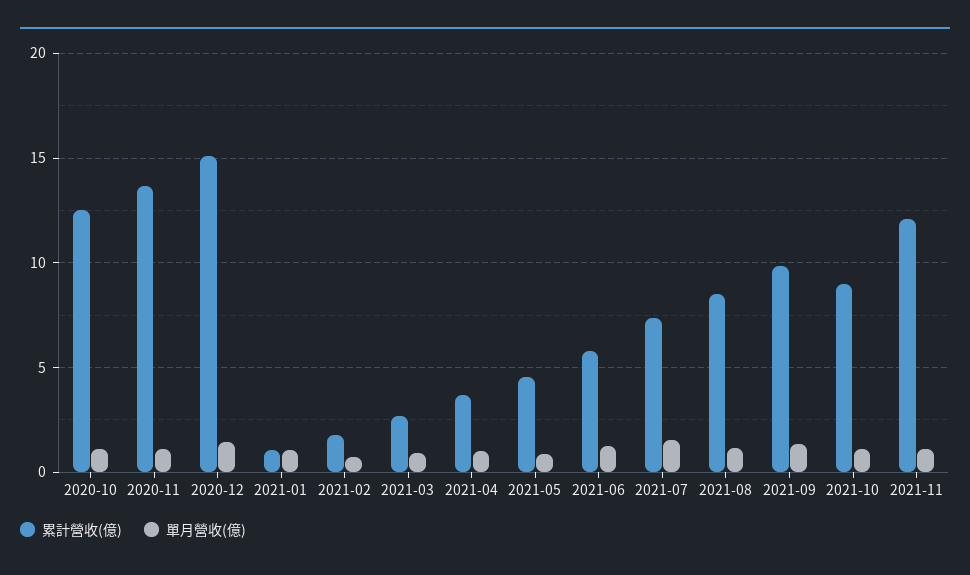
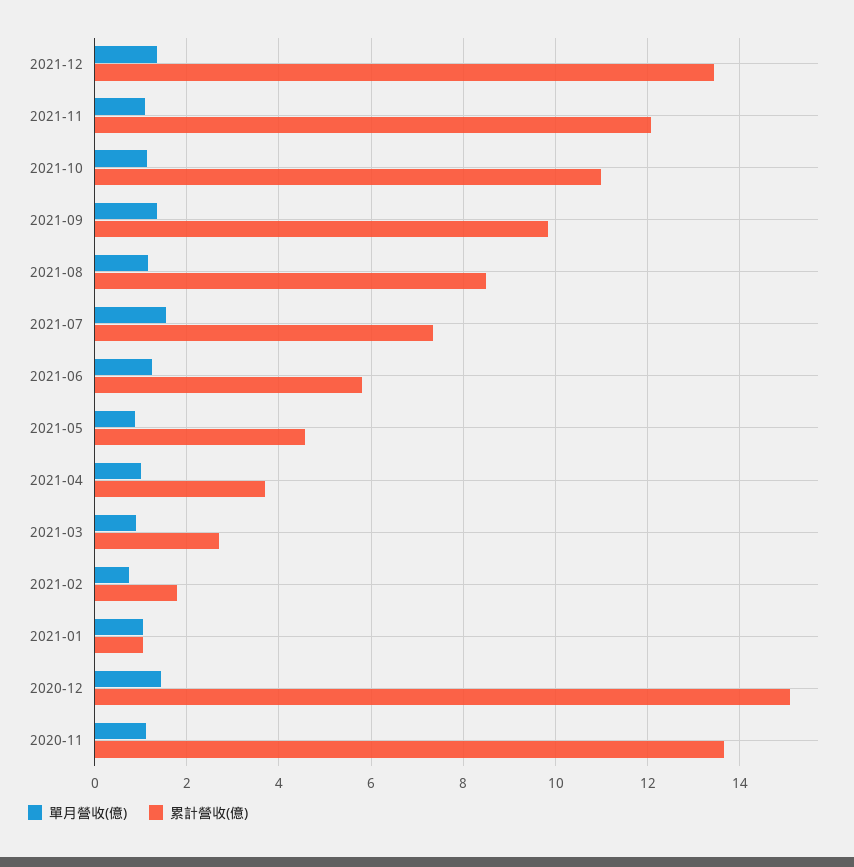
累計營收(億), 2020-10: 12.5 -> none
單月營收(億), 2020-10: 1 -> none
累計營收(億), 2021-10: 9 -> 11
單月營收(億), 2021-12: none -> 1.4
累計營收(億), 2021-12: none -> 13.4

